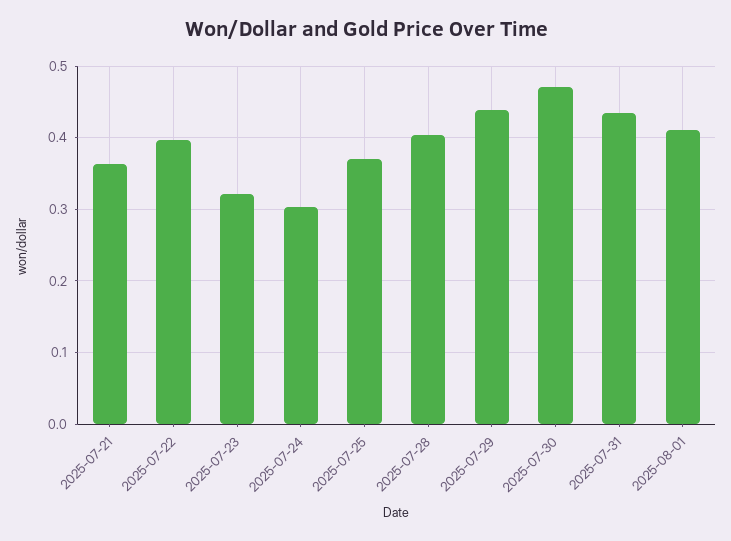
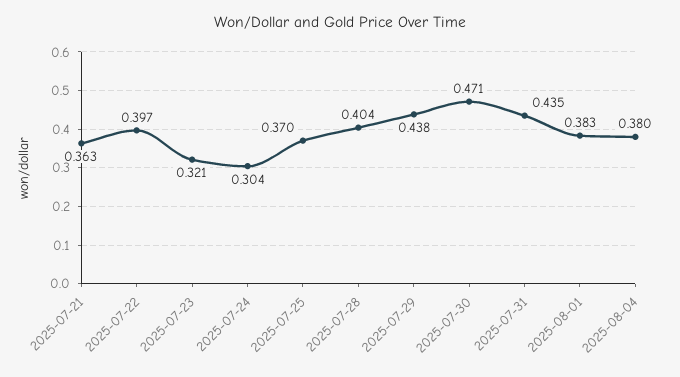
2025-08-01: 0.41 -> 0.383
2025-08-04: none -> 0.38

